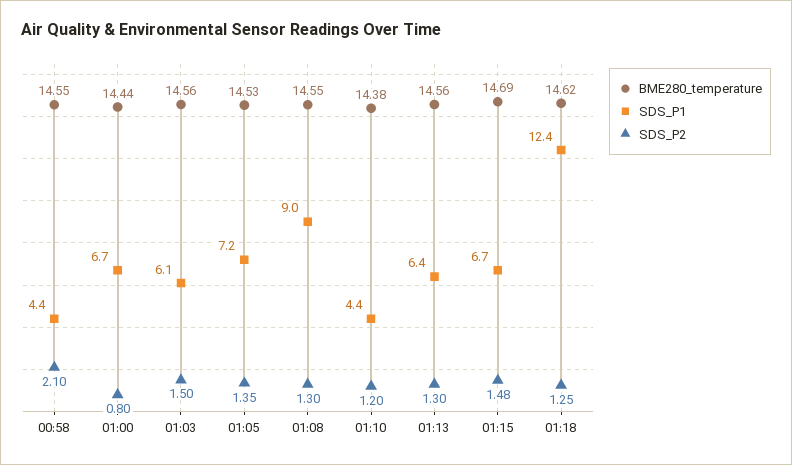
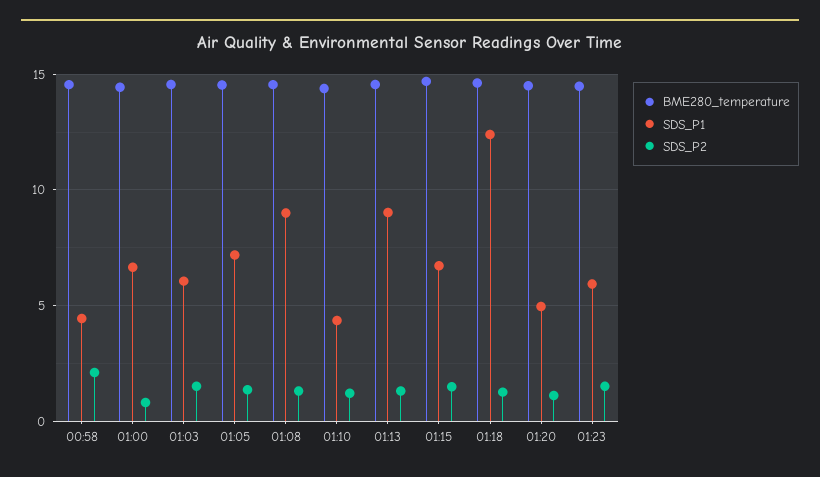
SDS_P1, 01:13: 6.4 -> 9
BME280_temperature, 01:20: none -> 14.5
SDS_P1, 01:20: none -> 5
SDS_P2, 01:20: none -> 1
BME280_temperature, 01:23: none -> 14.5
SDS_P1, 01:23: none -> 6
SDS_P2, 01:23: none -> 1.5

